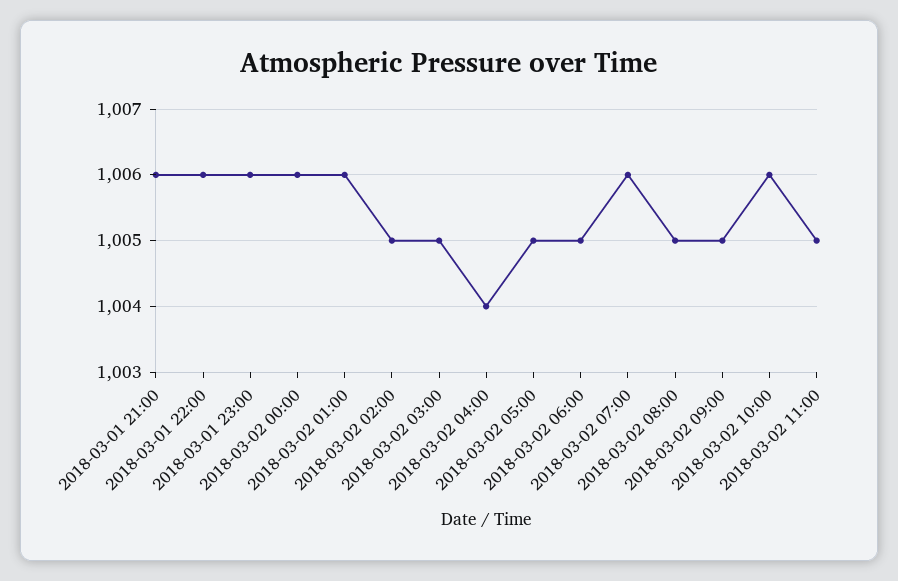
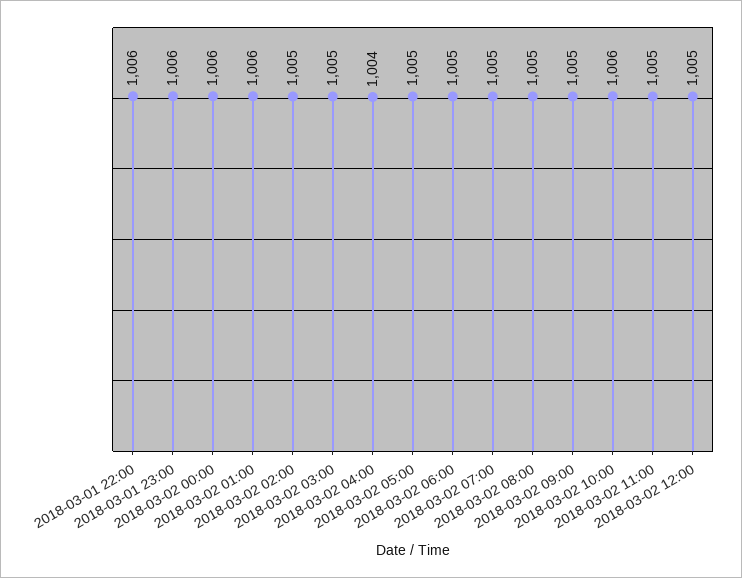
2018-03-01 21:00: 1006 -> none
2018-03-02 07:00: 1006 -> 1005
2018-03-02 12:00: none -> 1005

